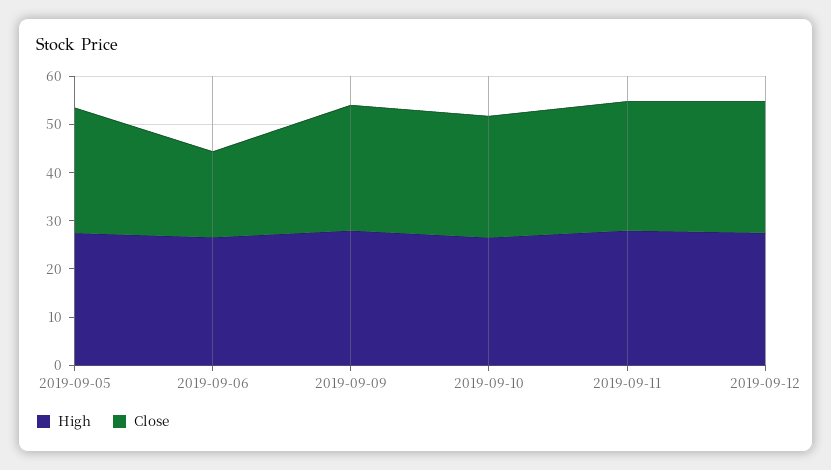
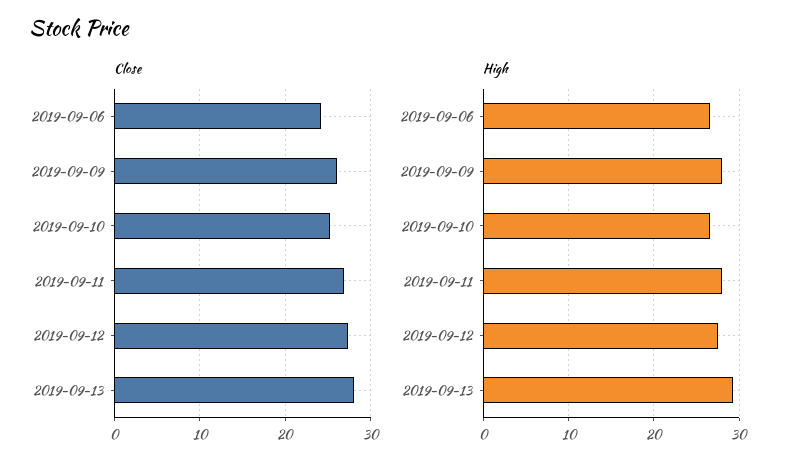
High, 2019-09-05: 28 -> none
Close, 2019-09-05: 26 -> none
Close, 2019-09-06: 18 -> 24
Close, 2019-09-13: none -> 28
High, 2019-09-13: none -> 29

